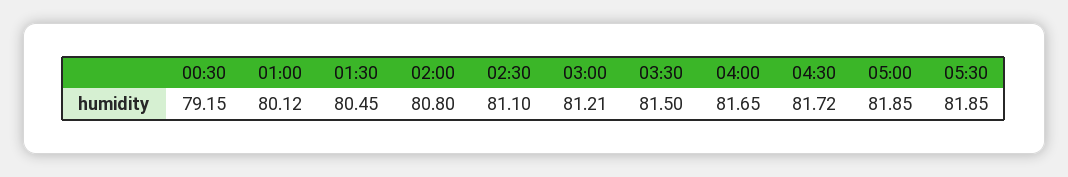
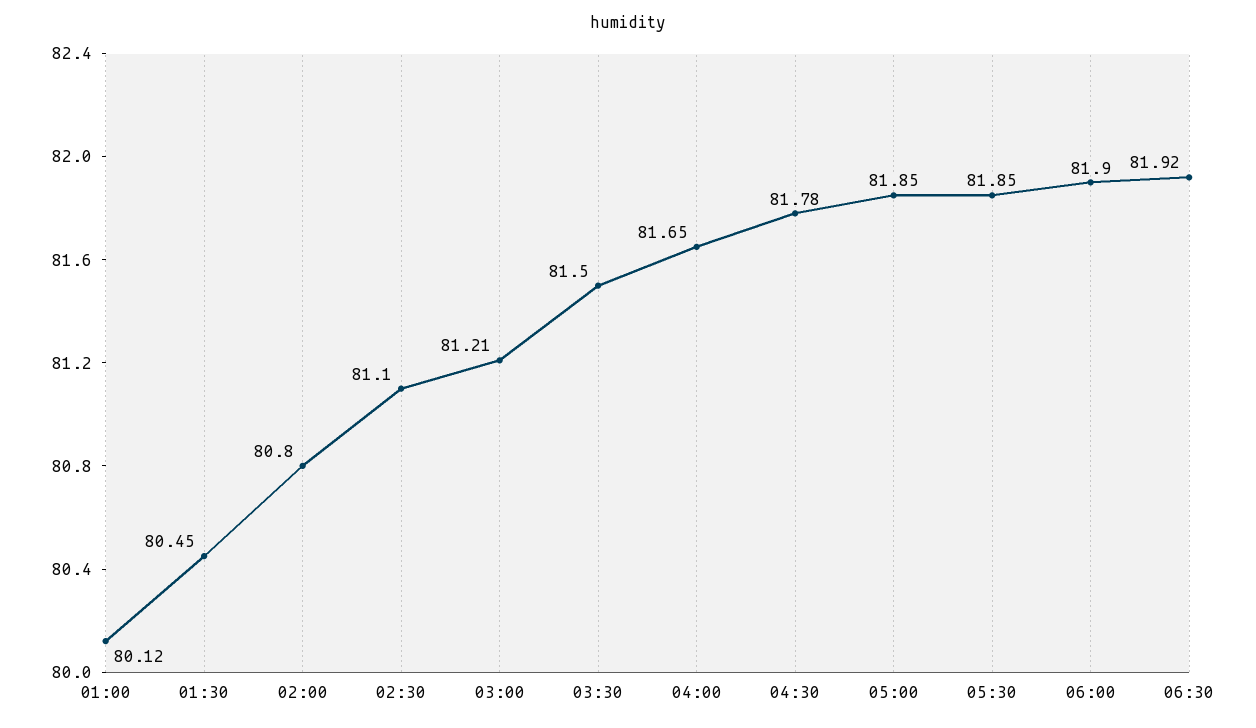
00:30: 79.15 -> none
04:30: 81.72 -> 81.78
06:00: none -> 81.9
06:30: none -> 81.92

